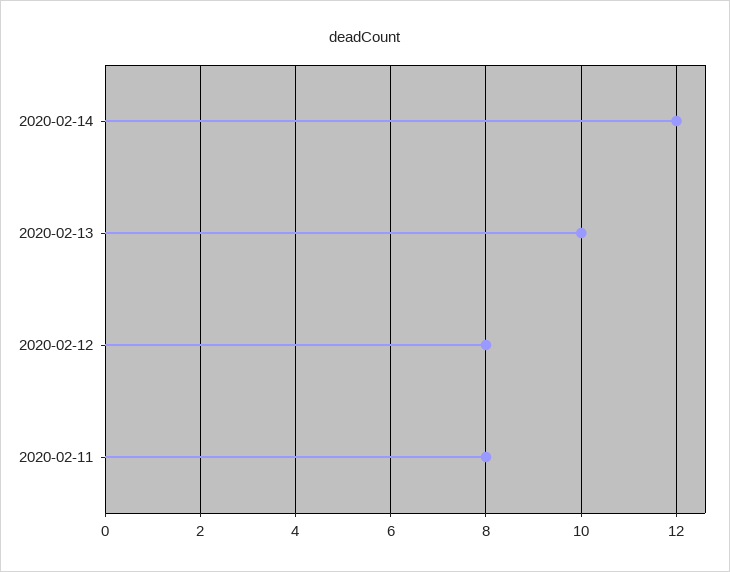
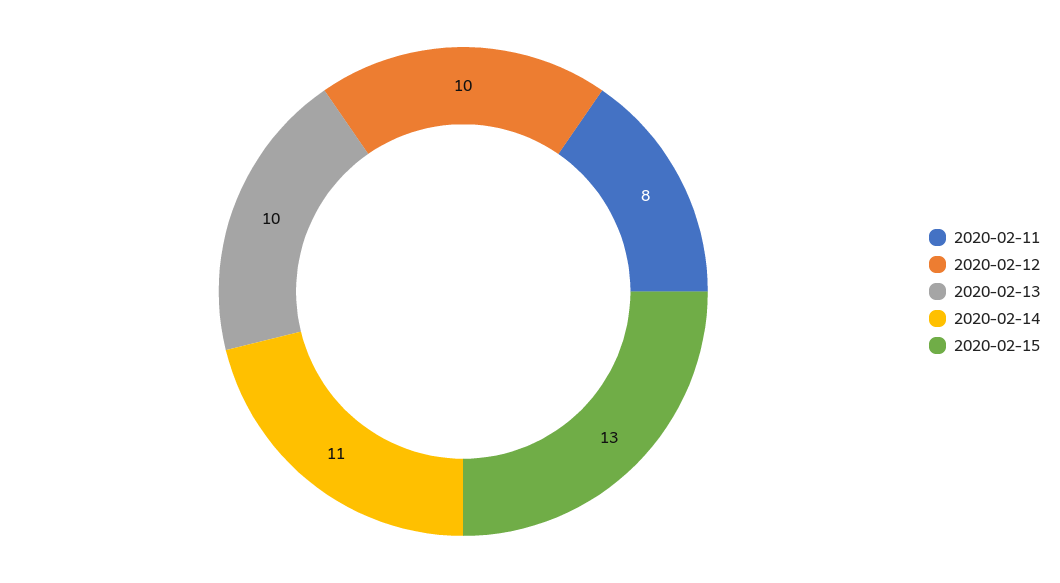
2020-02-14: 12 -> 11
2020-02-12: 8 -> 10
2020-02-15: none -> 13

